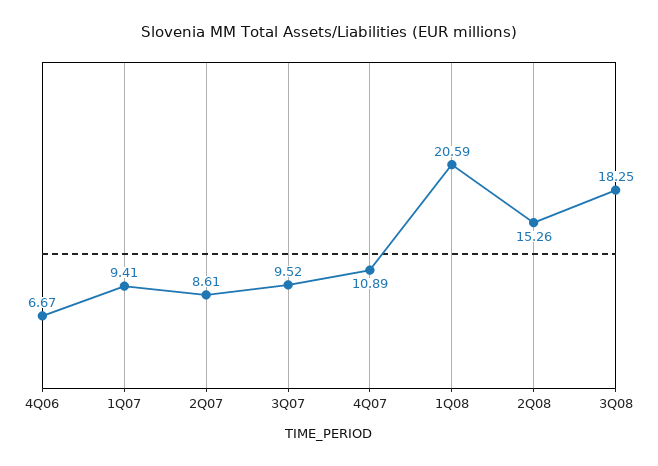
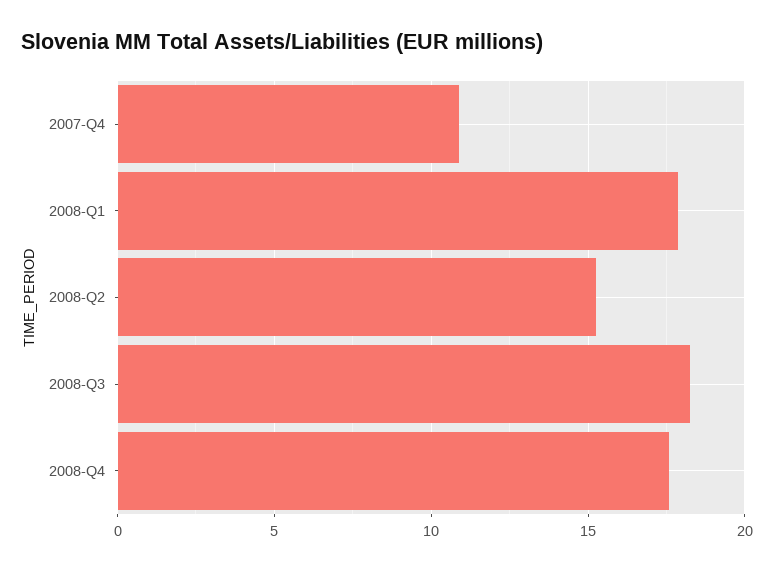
4Q06: 6.67 -> none
1Q07: 9.41 -> none
2Q07: 8.61 -> none
3Q07: 9.52 -> none
1Q08: 20.59 -> 18
2008-Q4: none -> 17.5

